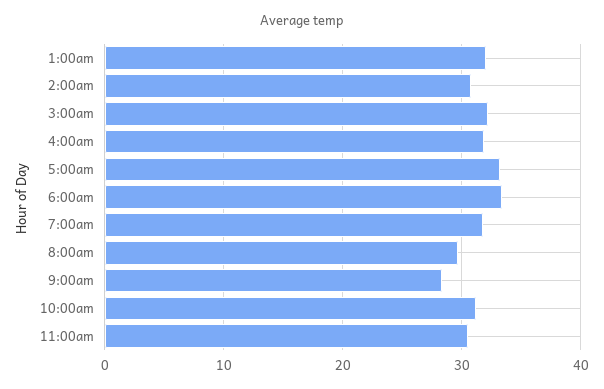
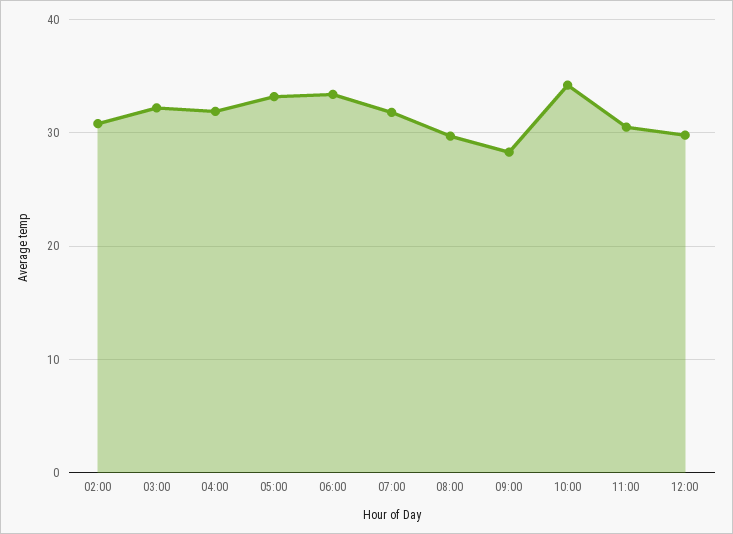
1:00am: 32 -> none
10:00am: 31 -> 34
12:00: none -> 30

